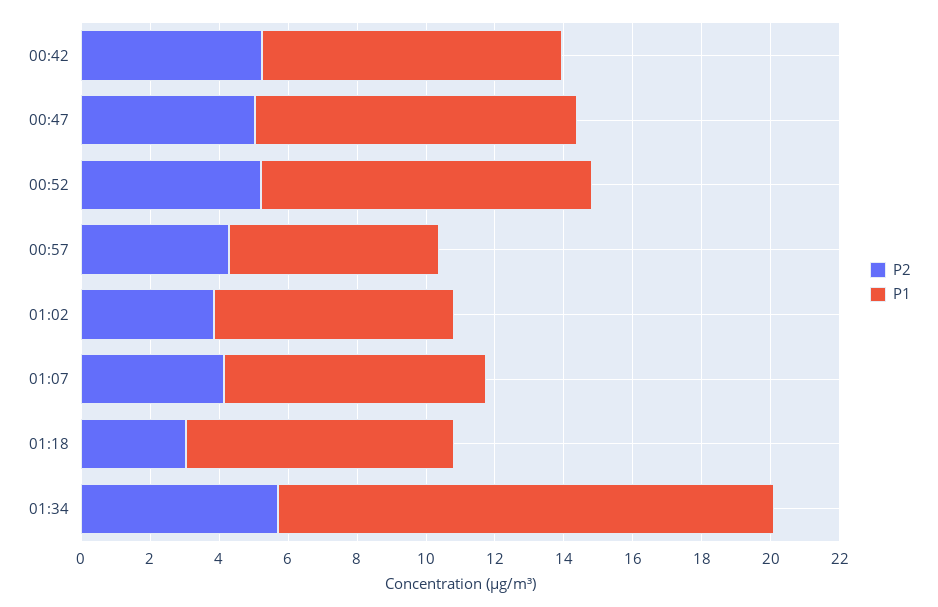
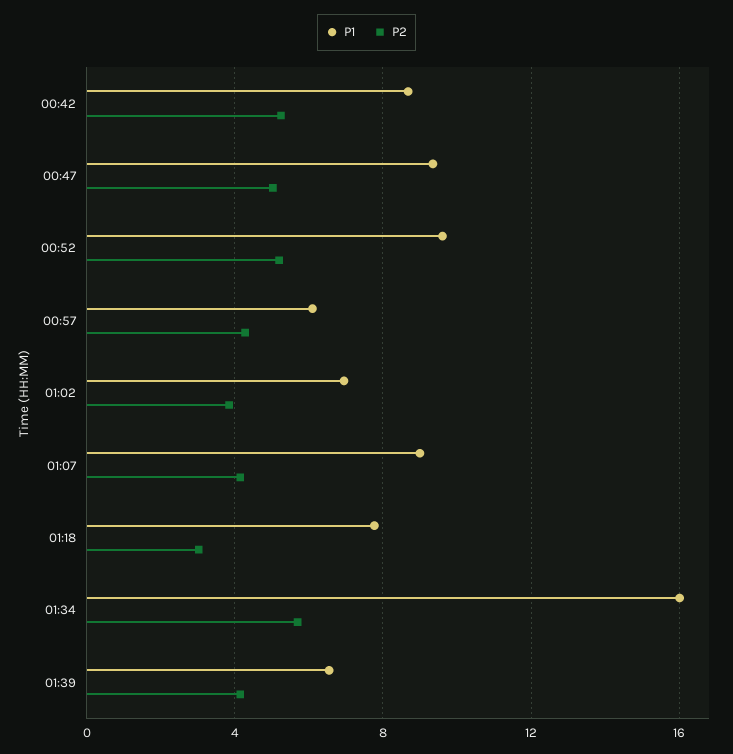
P1, 01:07: 7.5 -> 9
P1, 01:34: 14.5 -> 16
P1, 01:39: none -> 6.5
P2, 01:39: none -> 4

